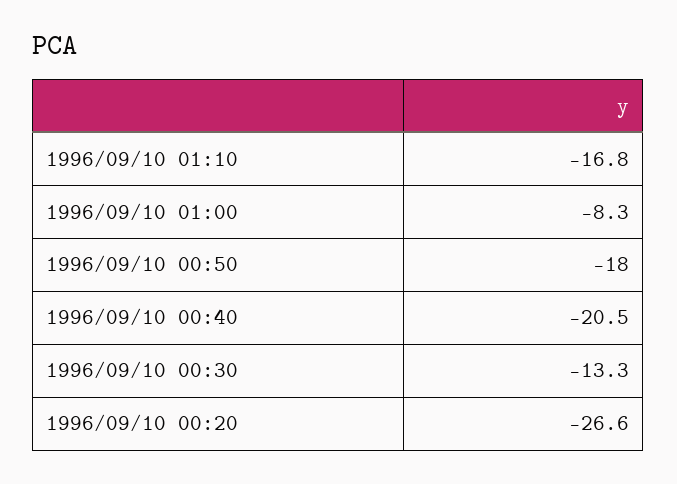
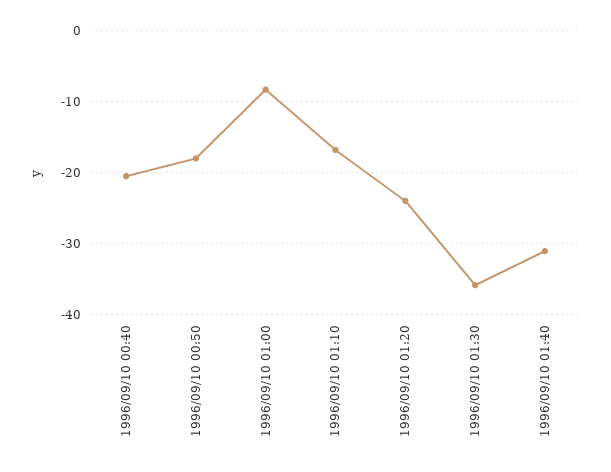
1996/09/10 00:30: -13.3 -> none
1996/09/10 00:20: -26.6 -> none
1996/09/10 01:20: none -> -24
1996/09/10 01:30: none -> -36
1996/09/10 01:40: none -> -31

